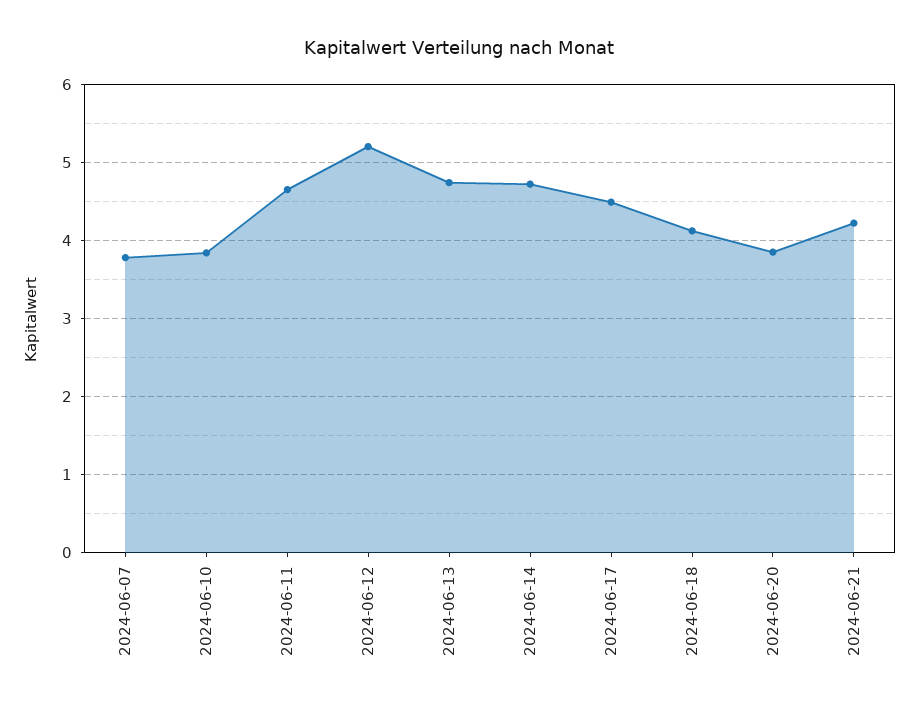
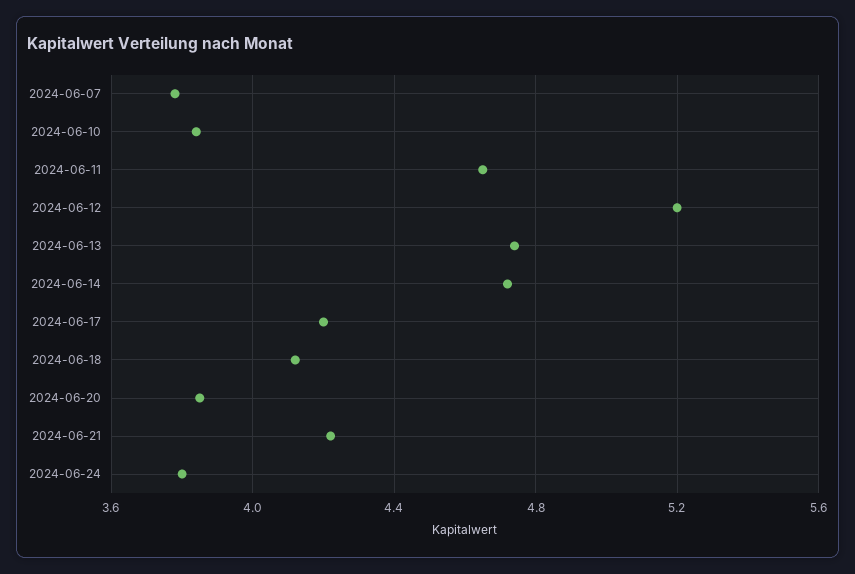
2024-06-17: 4.5 -> 4.2
2024-06-24: none -> 3.8

